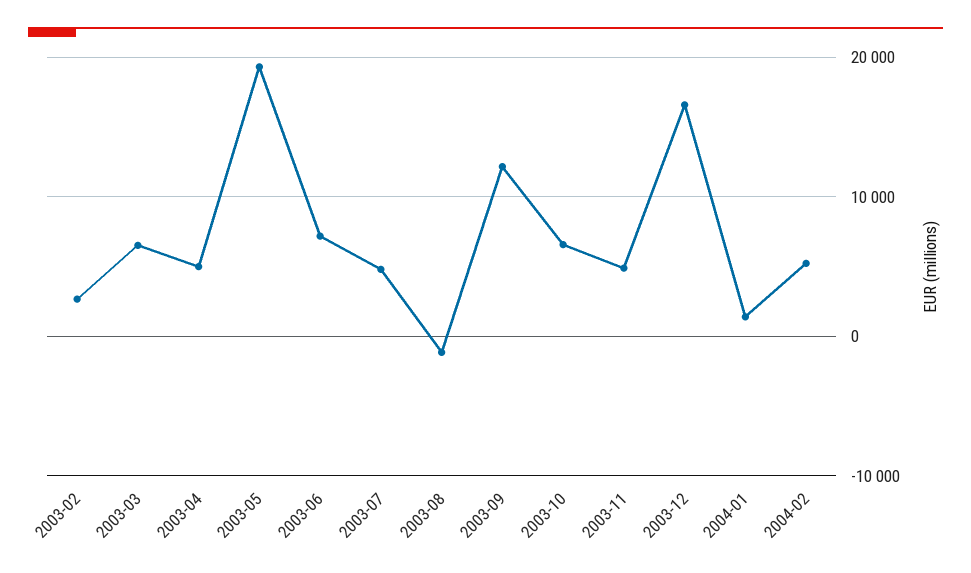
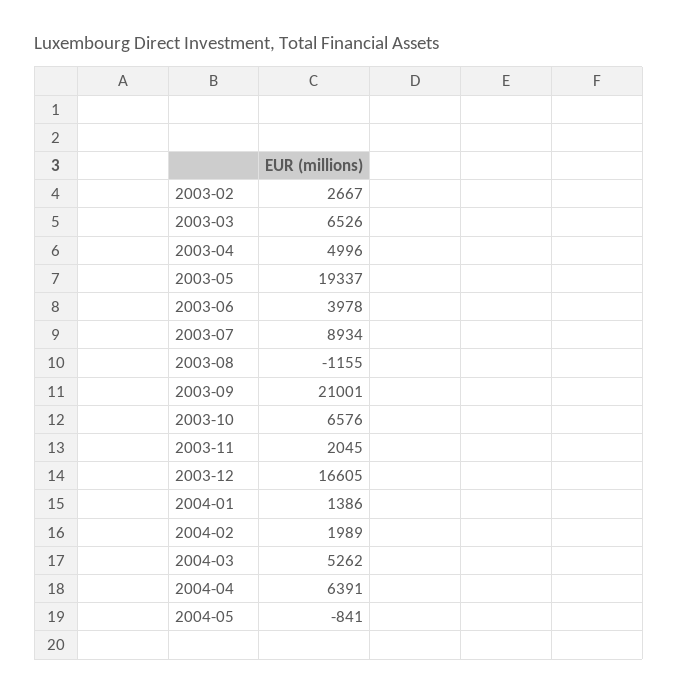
2003-06: 7000 -> 3978
2003-07: 5000 -> 8934
2003-09: 12000 -> 21001
2003-11: 5000 -> 2045
2004-02: 5000 -> 1989
2004-03: none -> 5262
2004-04: none -> 6391
2004-05: none -> -841

